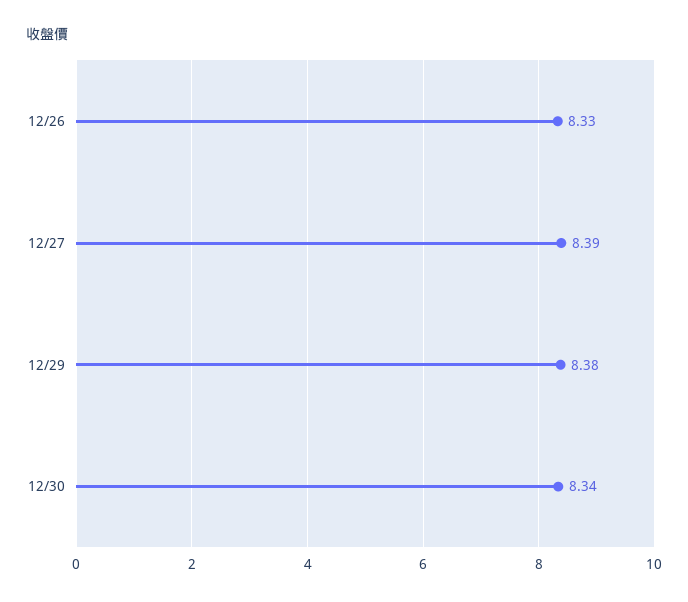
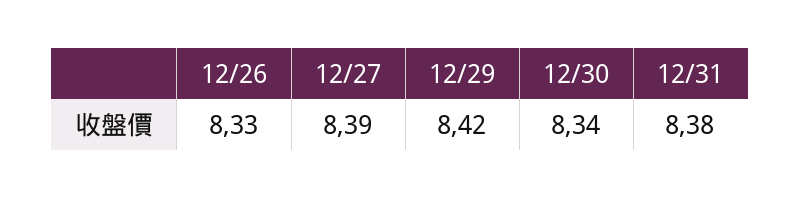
12/29: 8.38 -> 8.42
12/31: none -> 8.38

